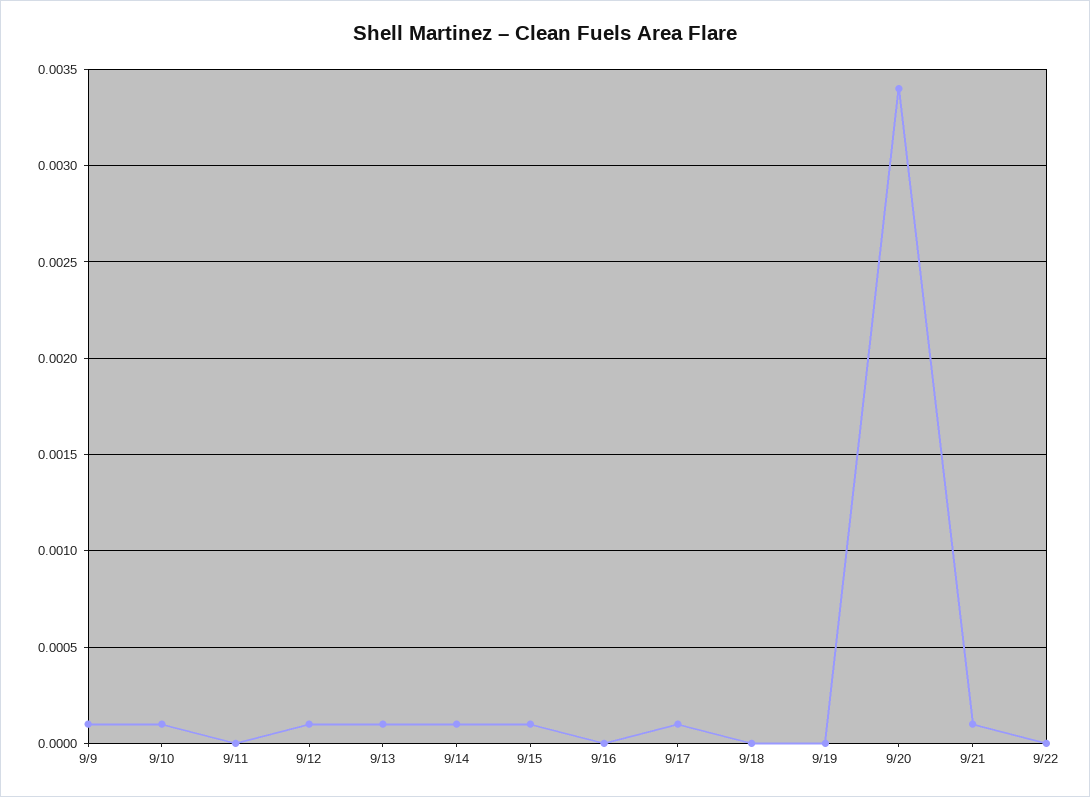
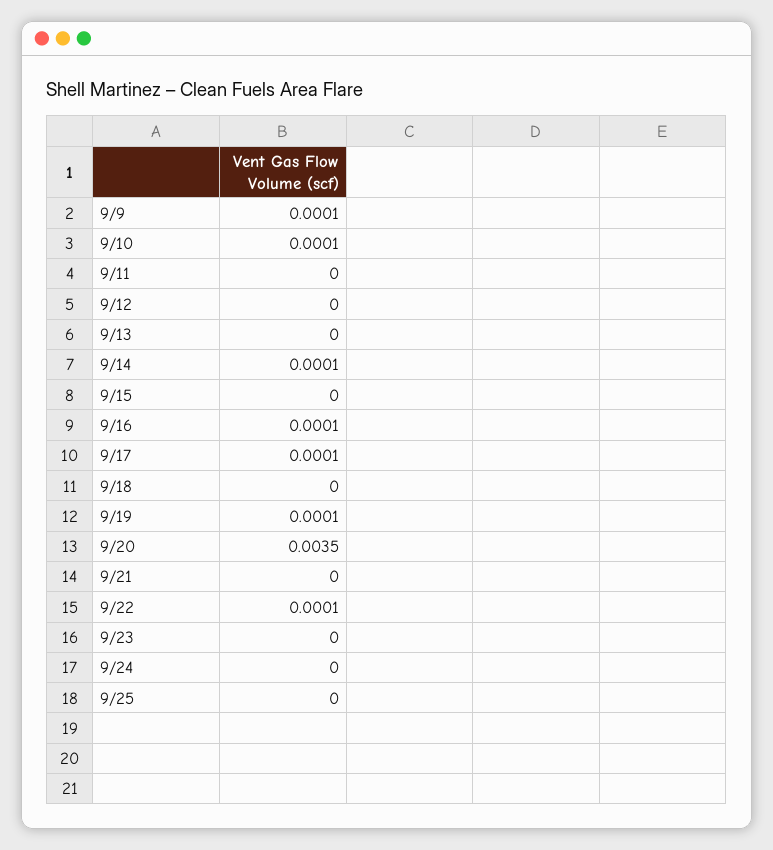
9/12: 0.0001 -> 0
9/13: 0.0001 -> 0
9/15: 0.0001 -> 0
9/16: 0 -> 0.0001
9/19: 0 -> 0.0001
9/20: 0.0034 -> 0.0035
9/21: 0.0001 -> 0
9/22: 0 -> 0.0001
9/23: none -> 0
9/24: none -> 0
9/25: none -> 0

